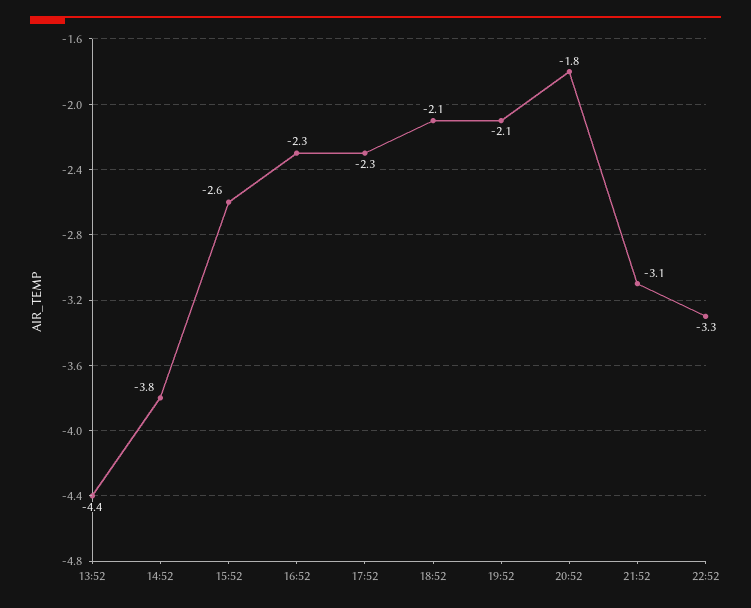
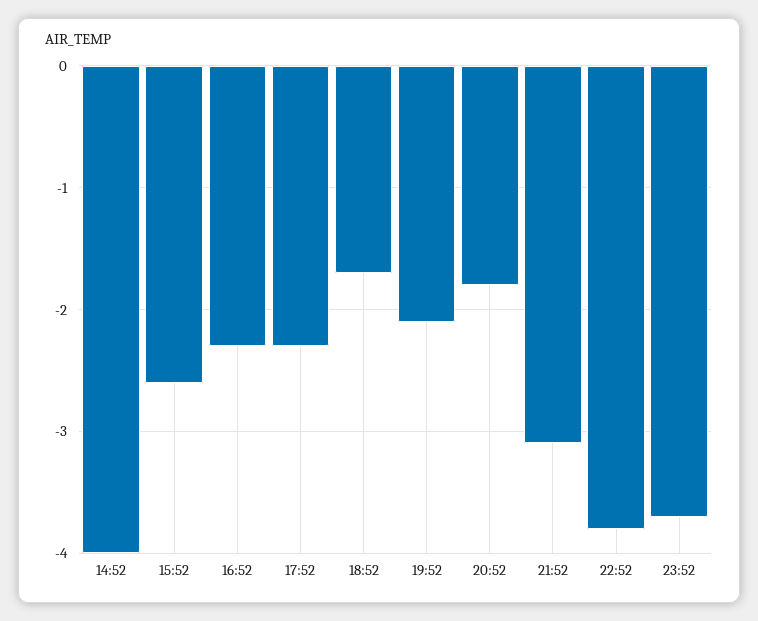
13:52: -4.4 -> none
14:52: -3.8 -> -4
18:52: -2.1 -> -1.7
22:52: -3.3 -> -3.8
23:52: none -> -3.7

